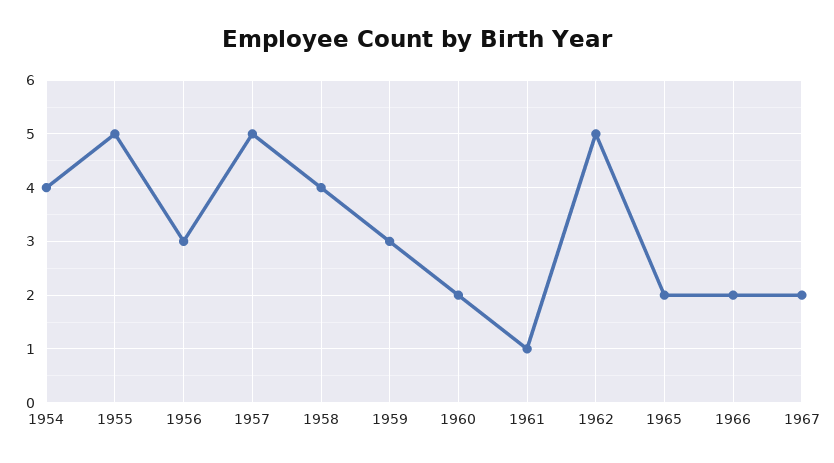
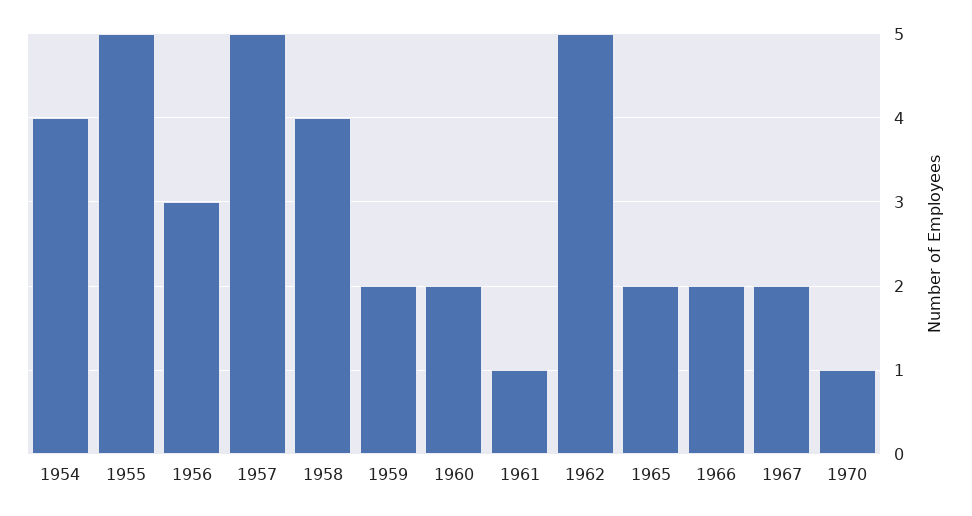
1959: 3 -> 2
1970: none -> 1

